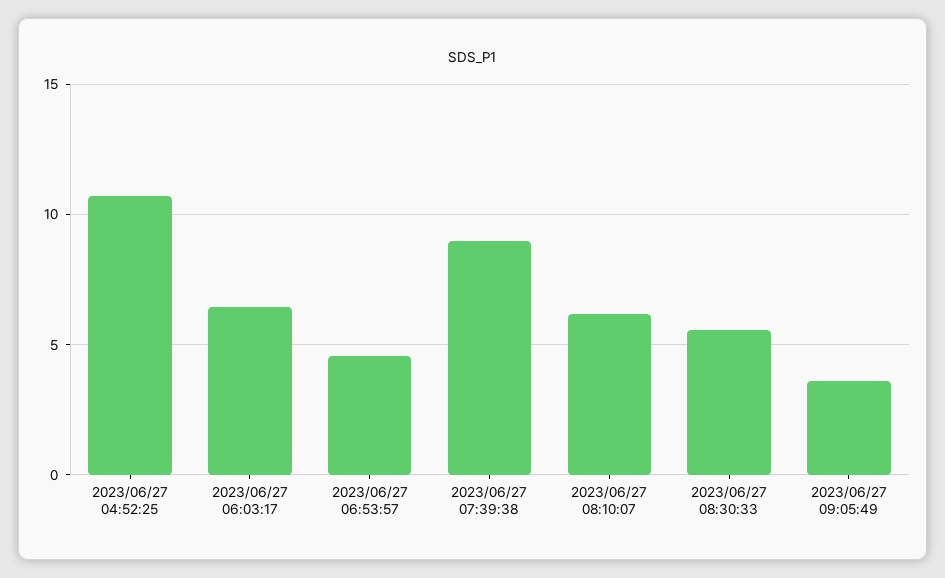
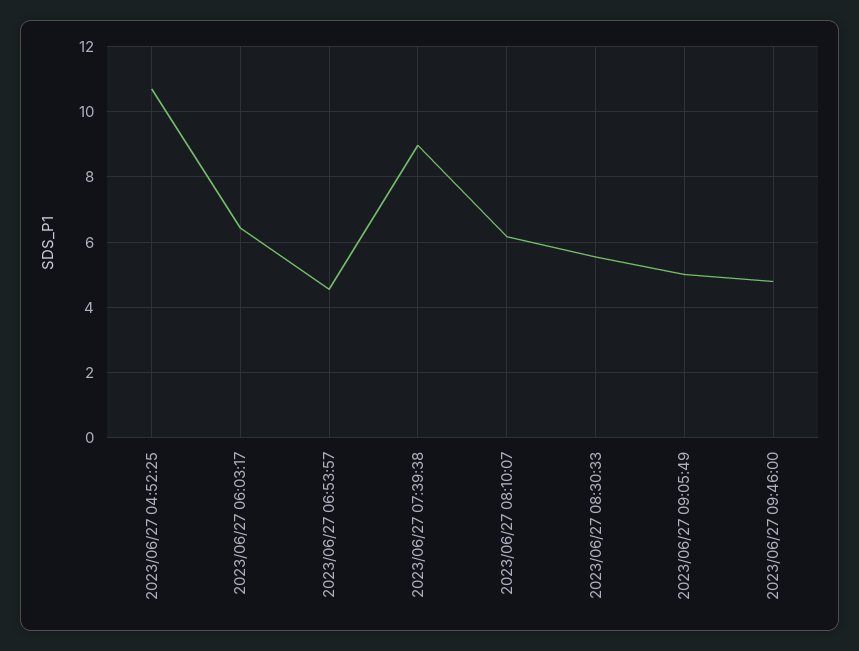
2023/06/27 09:05:49: 3.5 -> 5
2023/06/27 09:46:00: none -> 4.8

